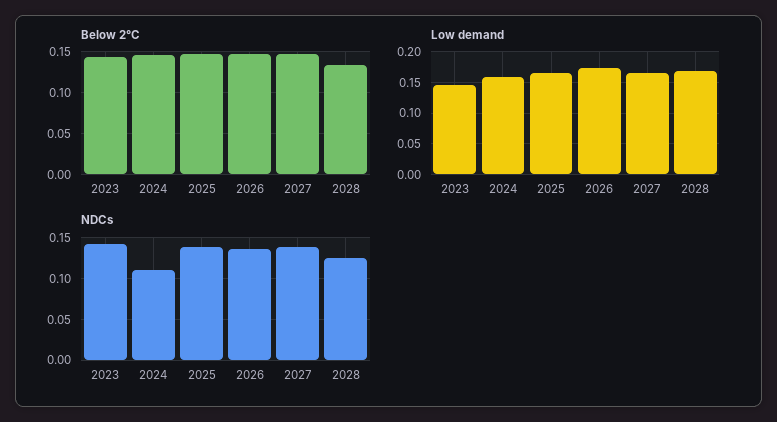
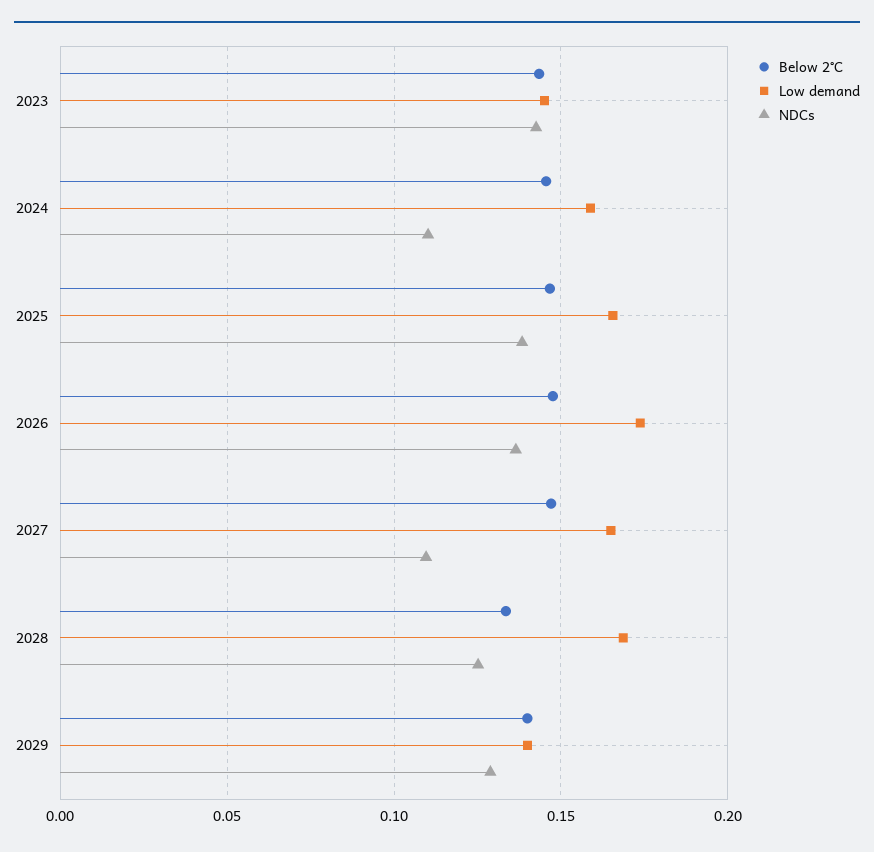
NDCs, 2027: 0.14 -> 0.11
Below 2°C, 2029: none -> 0.14
Low demand, 2029: none -> 0.14
NDCs, 2029: none -> 0.13

